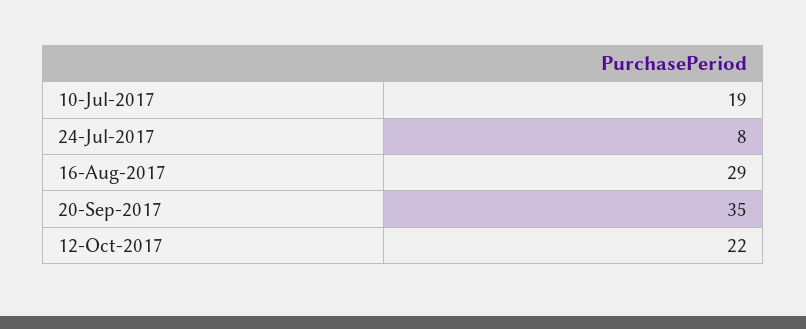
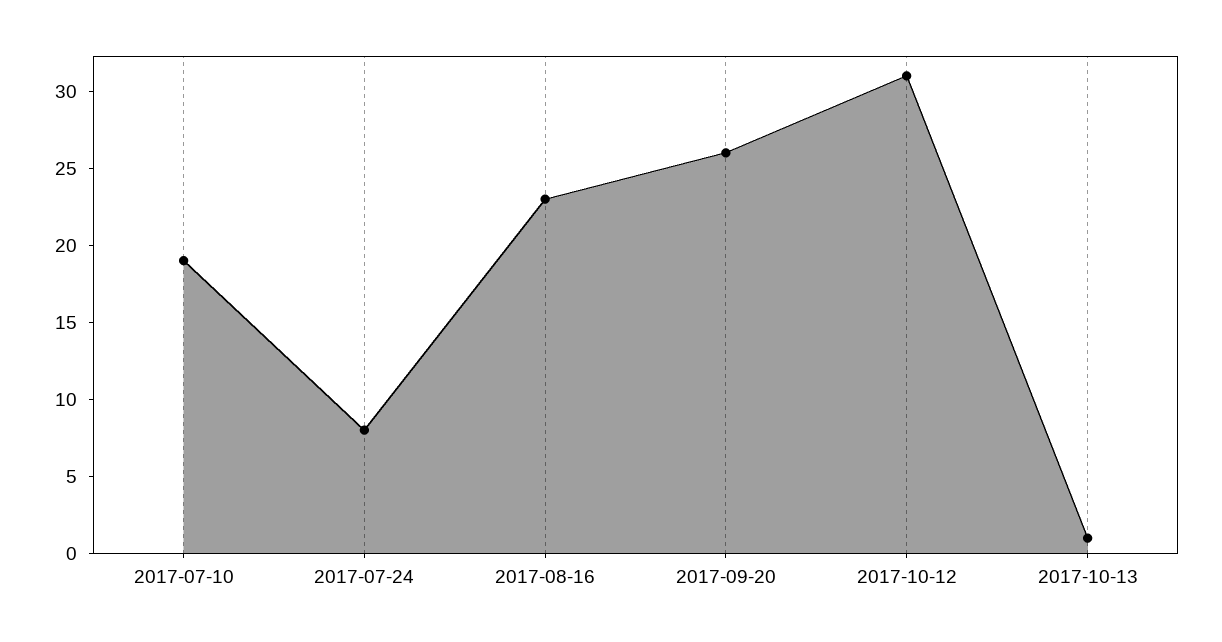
16-Aug-2017: 29 -> 23
20-Sep-2017: 35 -> 26
12-Oct-2017: 22 -> 31
2017-10-13: none -> 1

